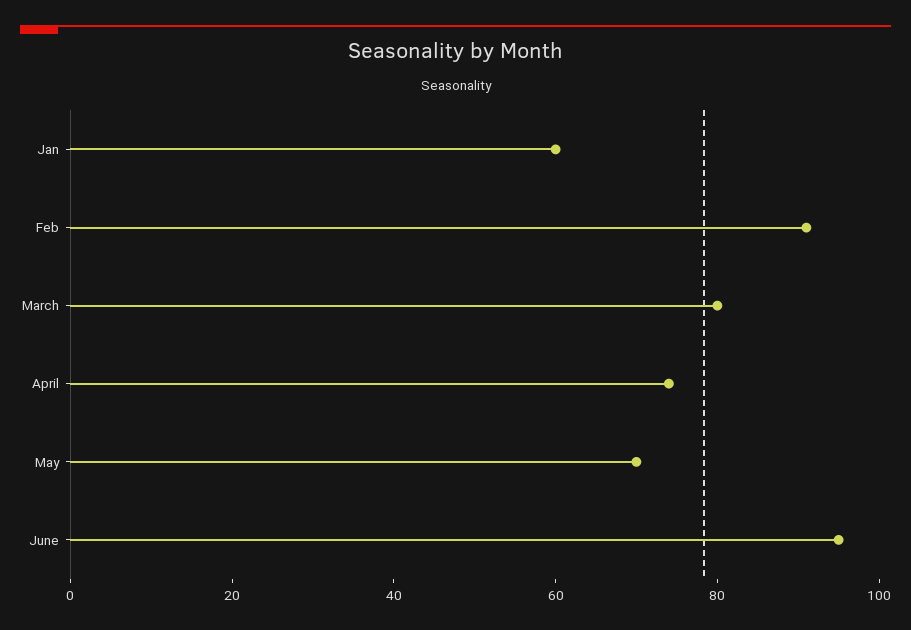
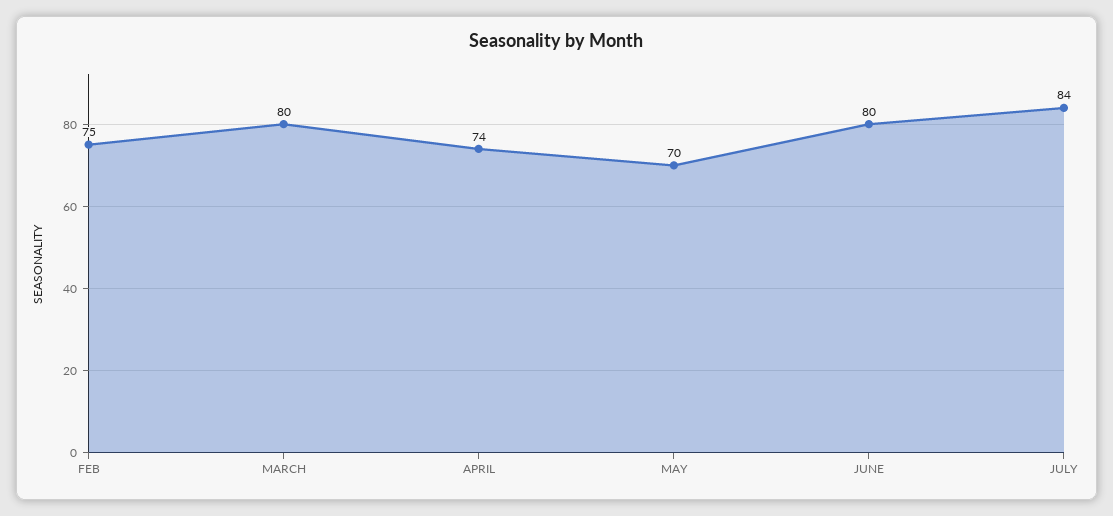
Jan: 60 -> none
Feb: 90 -> 75
June: 95 -> 80
JULY: none -> 84

